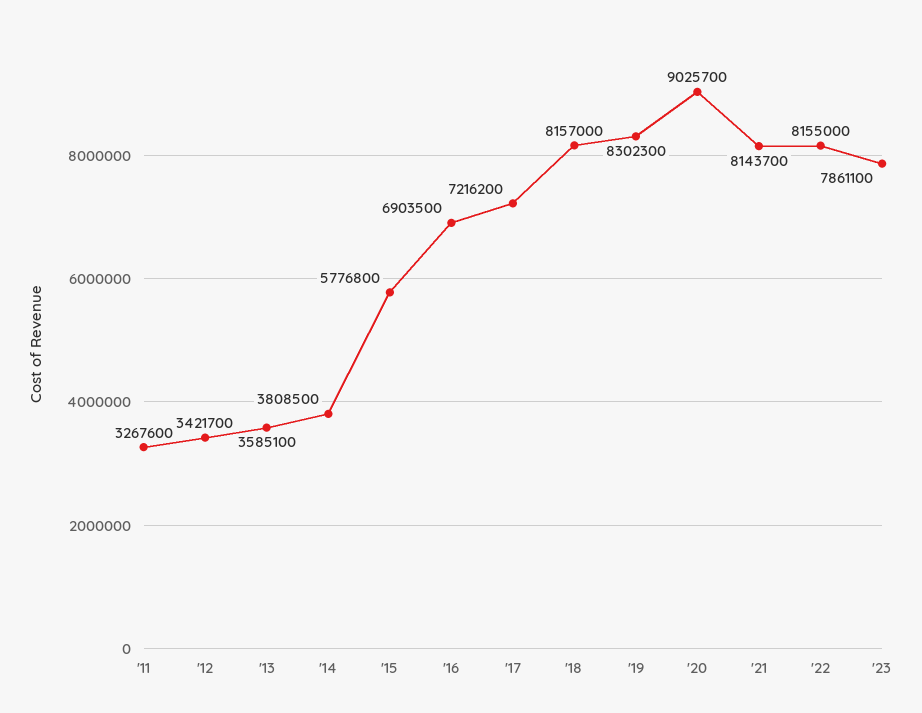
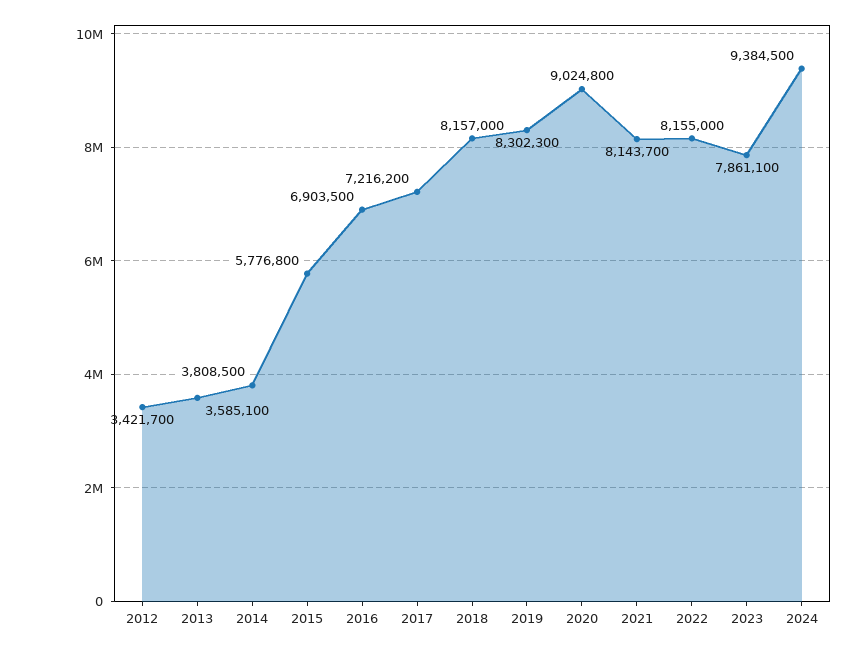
'11: 3267600 -> none
'20: 9025700 -> 9024800
2024: none -> 9384500

